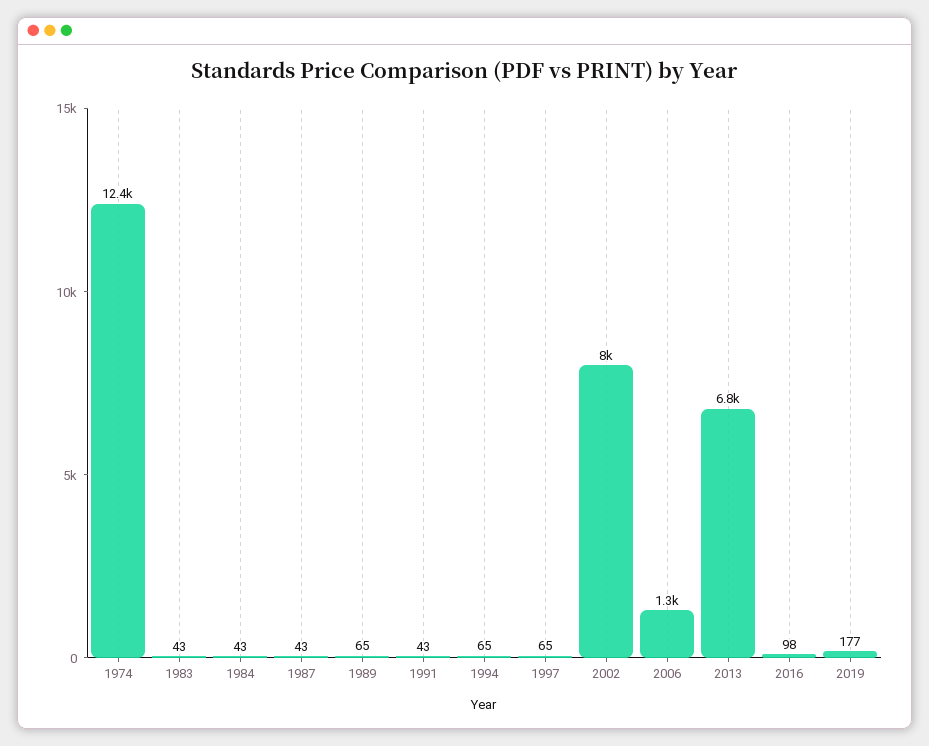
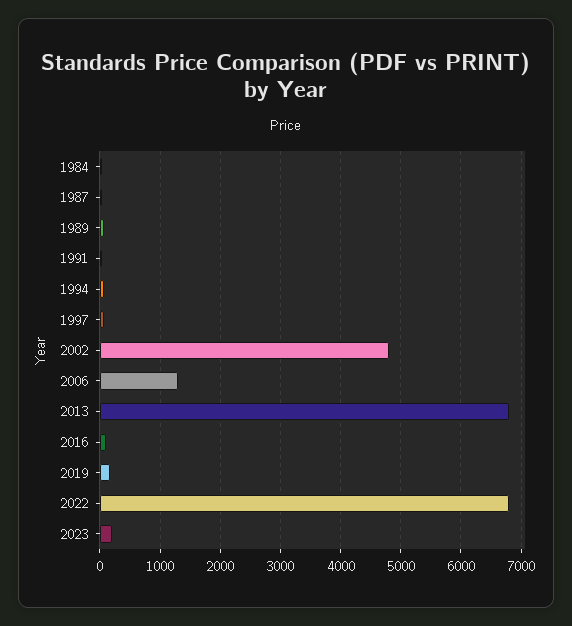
1974: 12400 -> none
1983: 43 -> none
2002: 8000 -> 4800
2022: none -> 6800
2023: none -> 200

